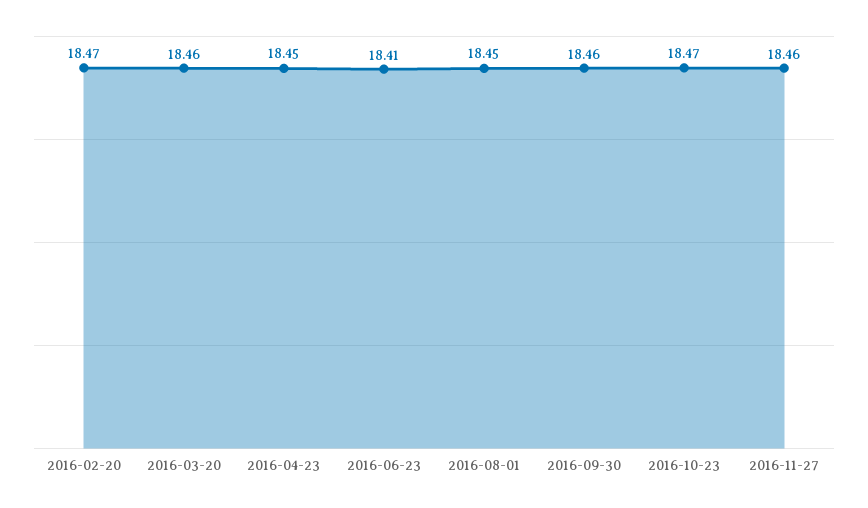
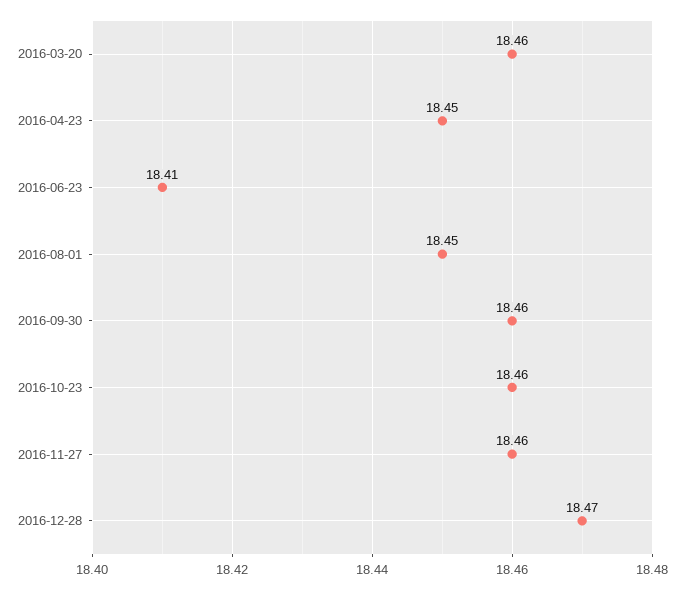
2016-02-20: 18.47 -> none
2016-10-23: 18.47 -> 18.46
2016-12-28: none -> 18.47

